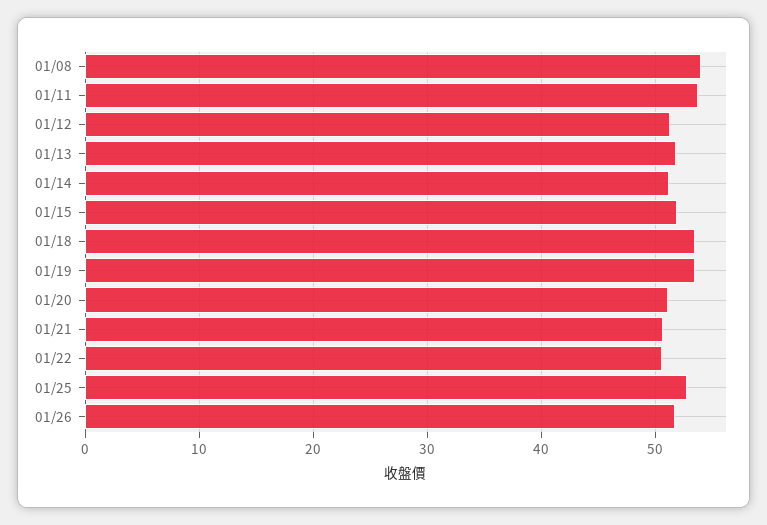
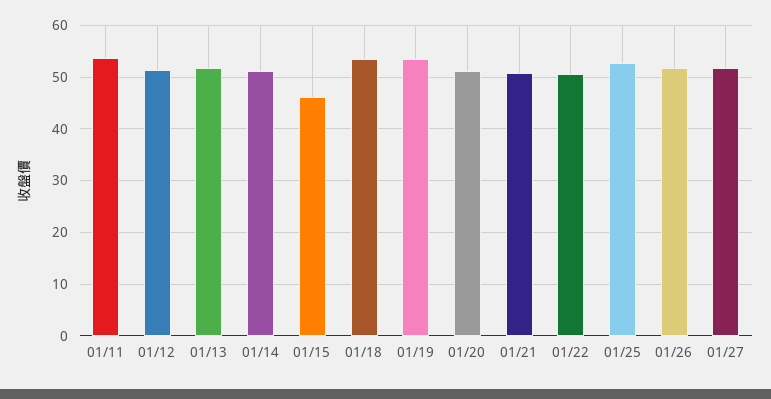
01/08: 54 -> none
01/15: 52 -> 46
01/27: none -> 52

